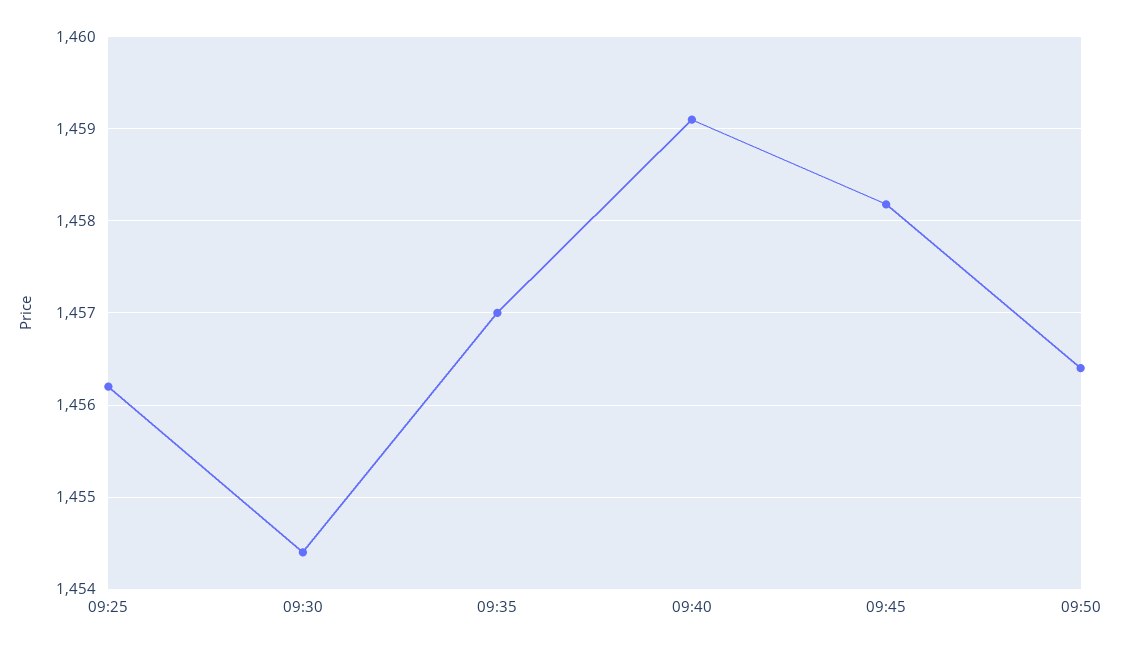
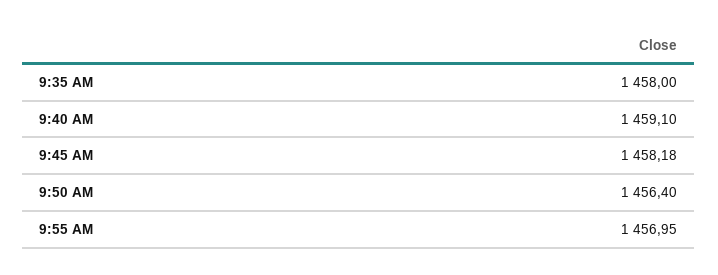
09:25: 1456.2 -> none
09:30: 1454.4 -> none
09:35: 1457 -> 1458
9:55 AM: none -> 1456.95

